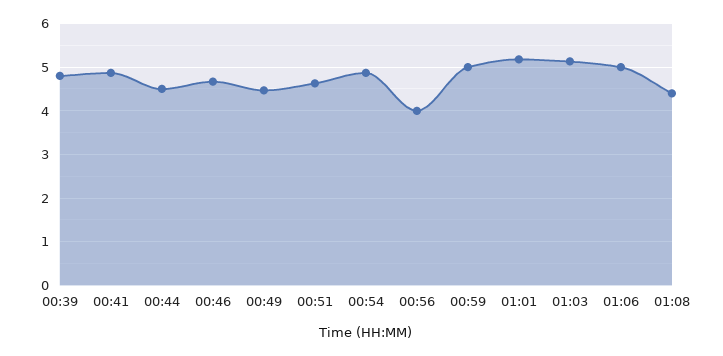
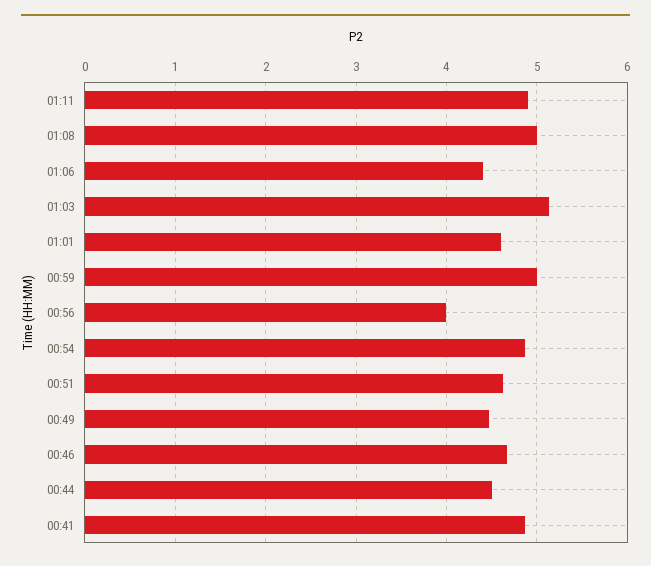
00:39: 4.8 -> none
01:01: 5.2 -> 4.6
01:06: 5 -> 4.4
01:08: 4.4 -> 5
01:11: none -> 4.9

